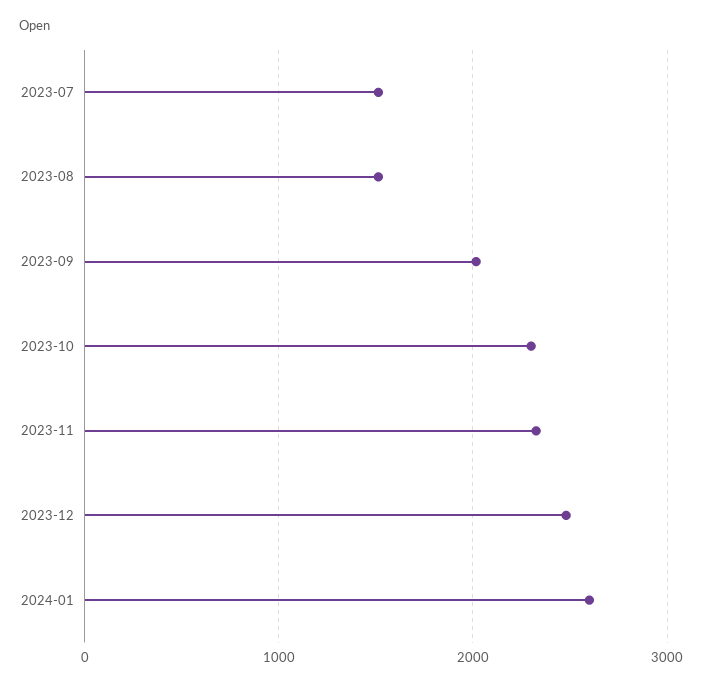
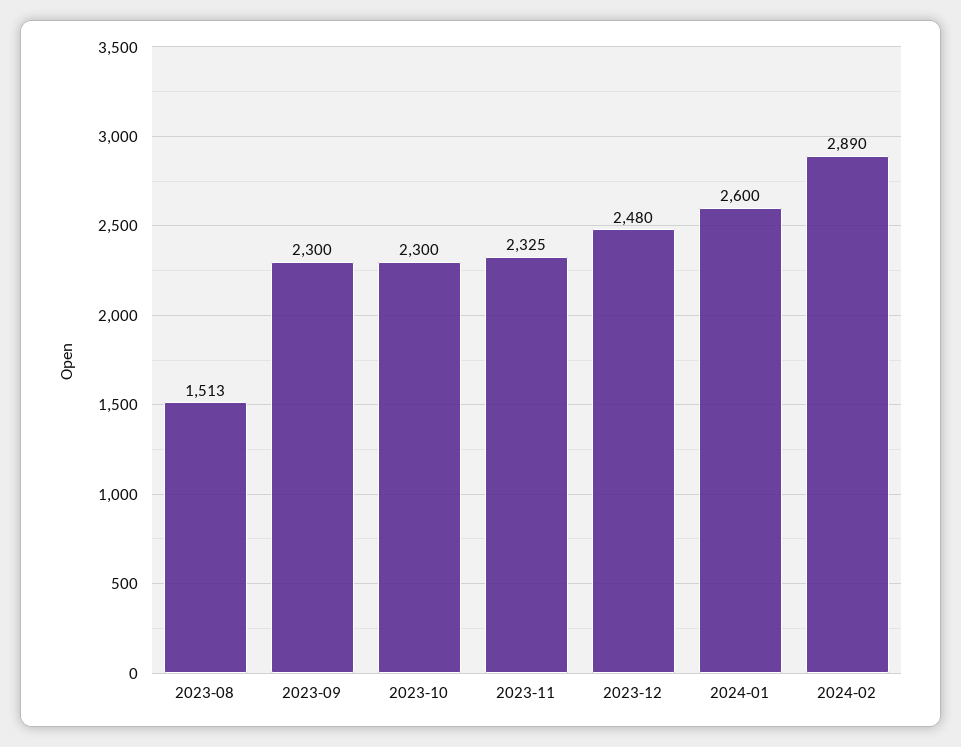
2023-07: 1500 -> none
2023-09: 2000 -> 2300
2024-02: none -> 2890

